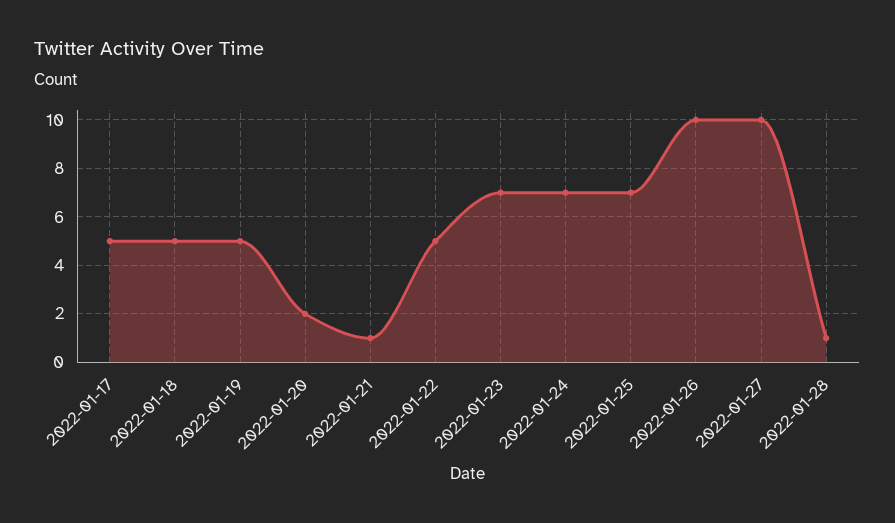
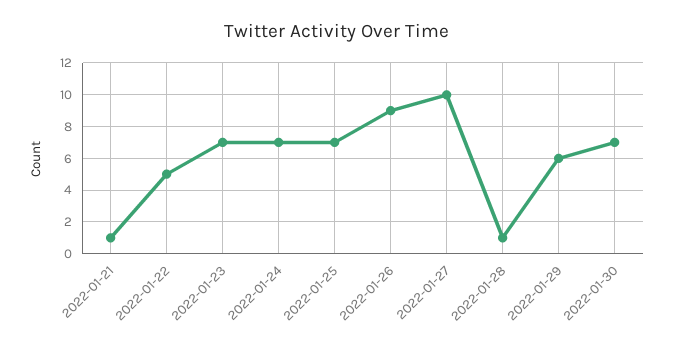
2022-01-17: 5 -> none
2022-01-18: 5 -> none
2022-01-19: 5 -> none
2022-01-20: 2 -> none
2022-01-26: 10 -> 9
2022-01-29: none -> 6
2022-01-30: none -> 7

